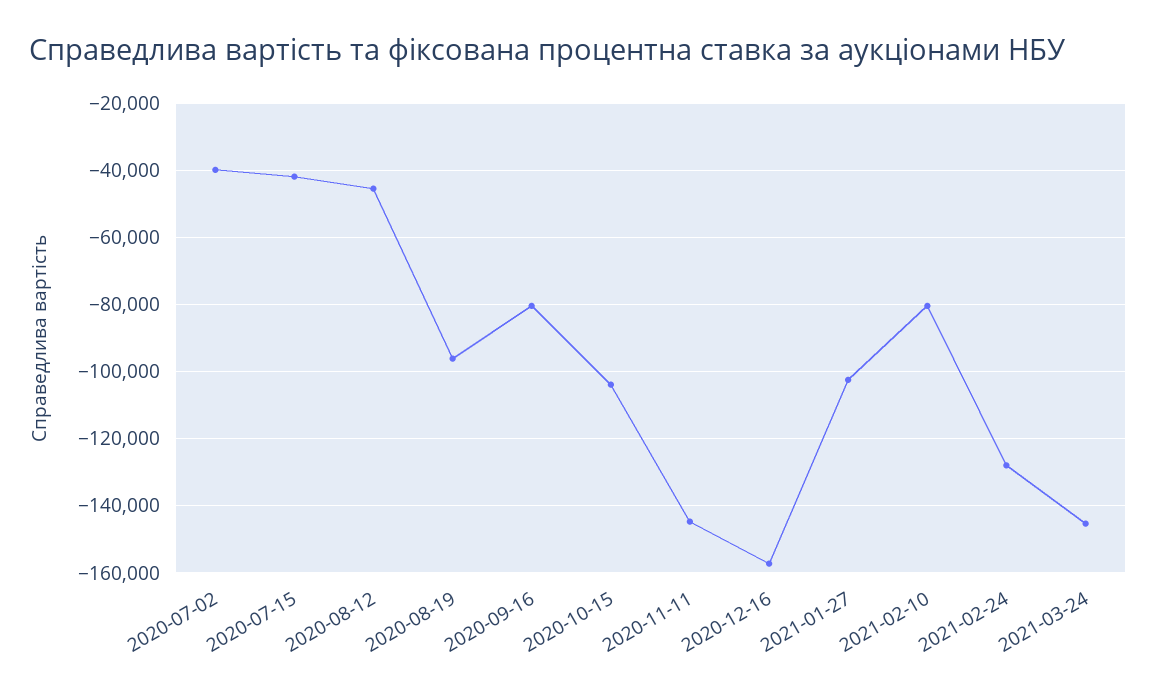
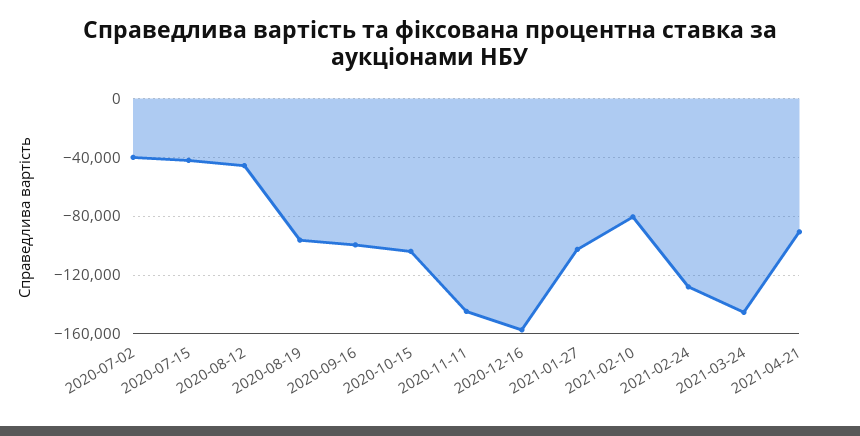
2020-09-16: -80000 -> -100000
2021-04-21: none -> -90000

